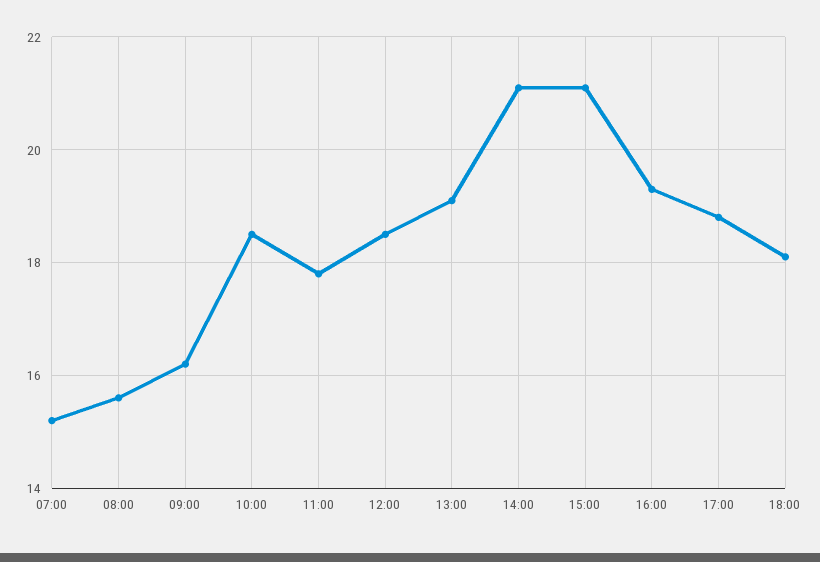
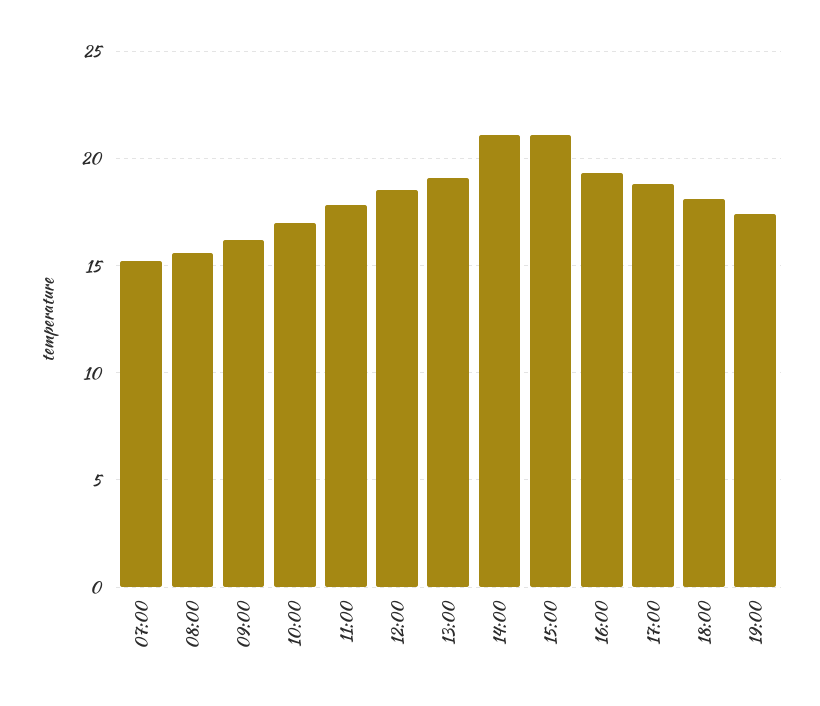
10:00: 18.5 -> 17
19:00: none -> 17.5

